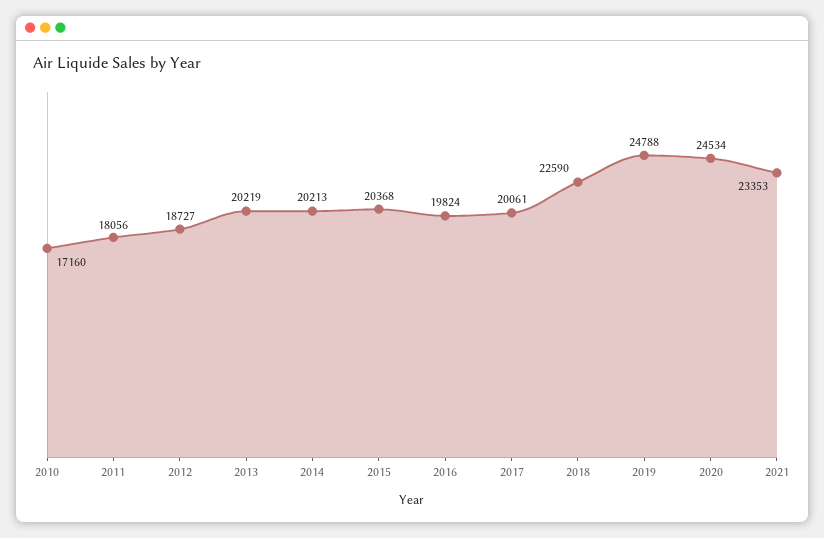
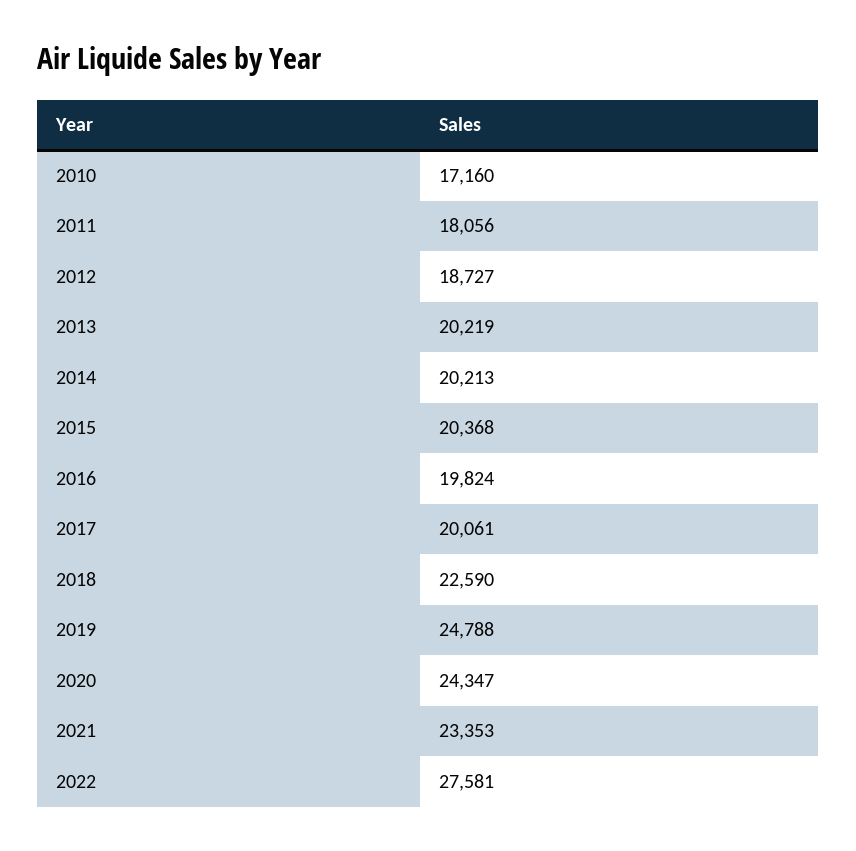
2020: 24534 -> 24347
2022: none -> 27581

